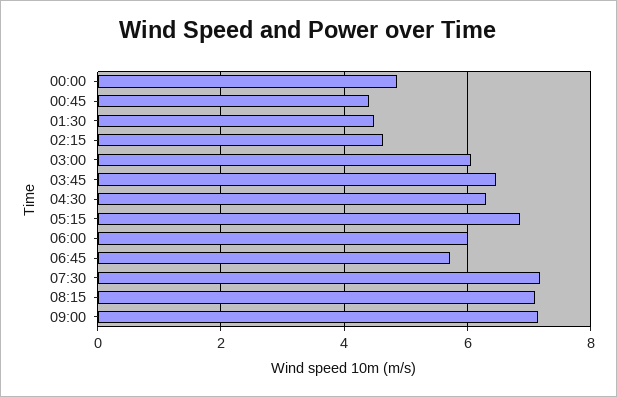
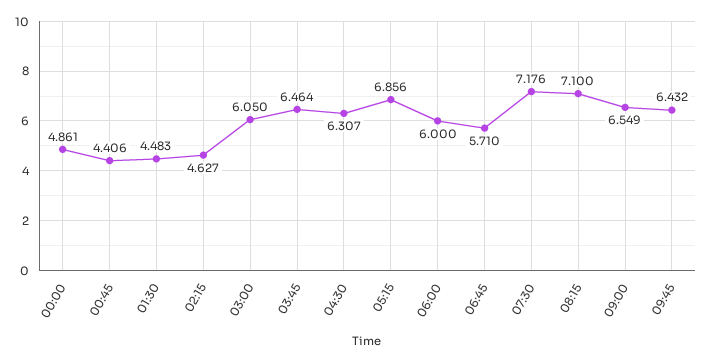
09:00: 7.2 -> 6.549
09:45: none -> 6.432

